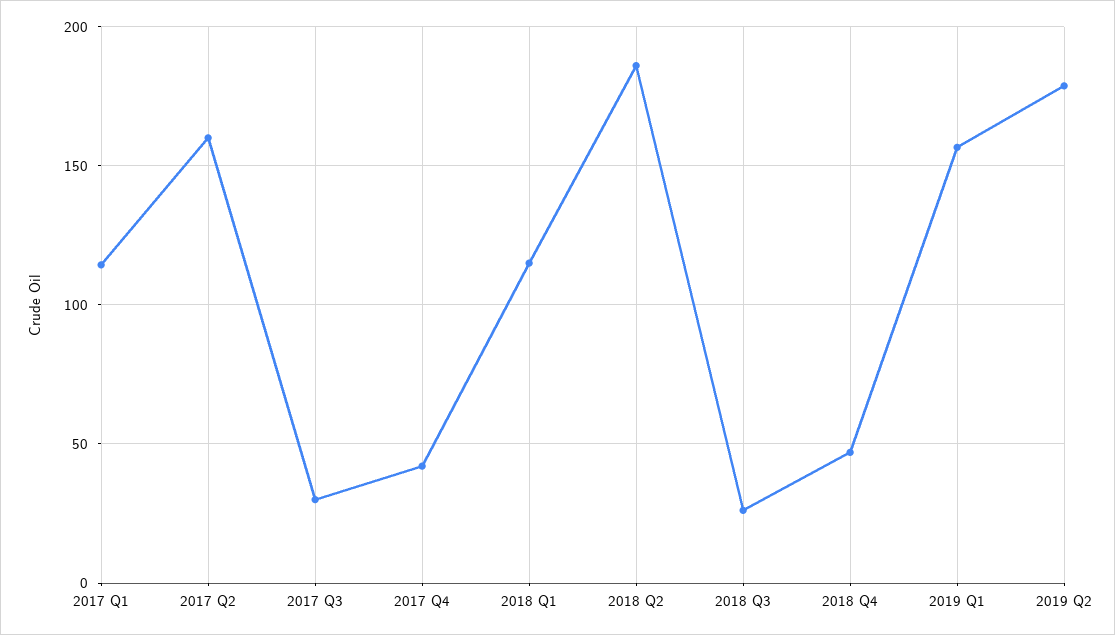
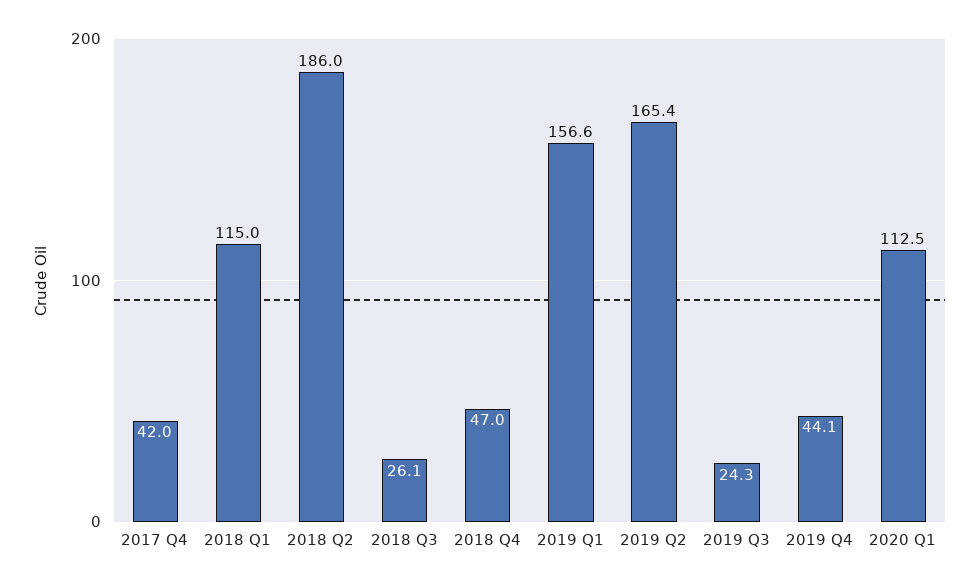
2017 Q1: 115 -> none
2017 Q2: 160 -> none
2017 Q3: 30 -> none
2019 Q2: 180 -> 165.4
2019 Q3: none -> 24.3
2019 Q4: none -> 44.1
2020 Q1: none -> 112.5

